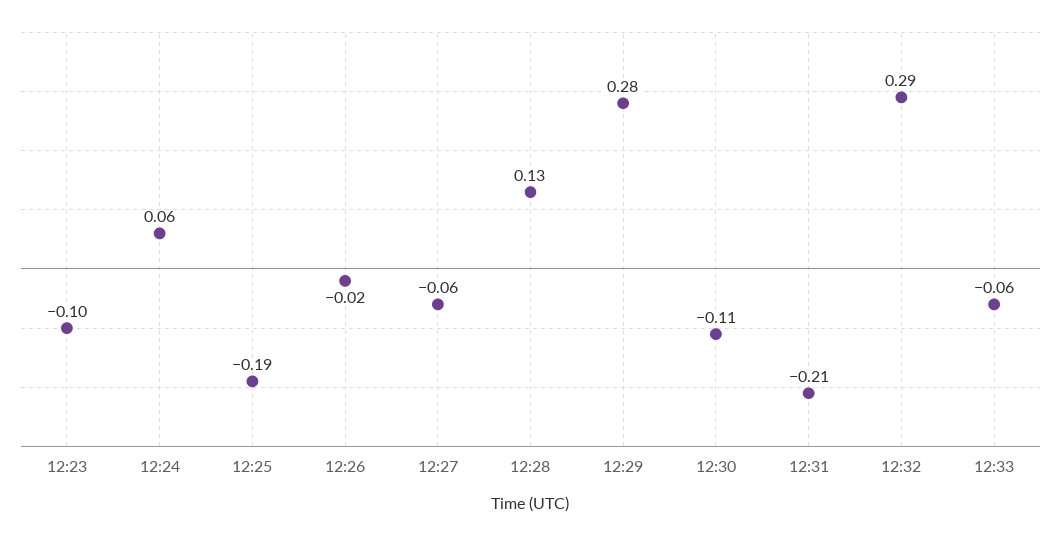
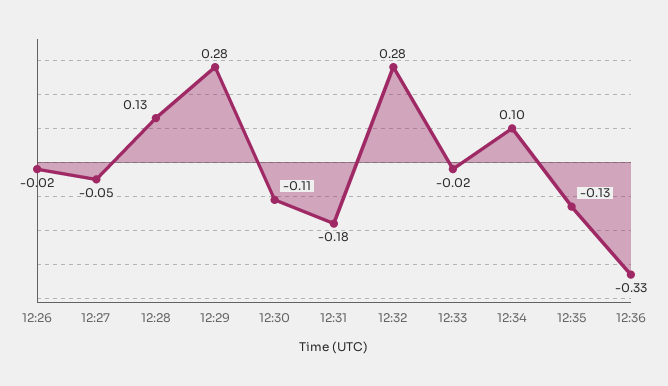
12:23: -0.1 -> none
12:24: 0.06 -> none
12:25: -0.19 -> none
12:27: -0.06 -> -0.05
12:31: -0.21 -> -0.18
12:32: 0.29 -> 0.28
12:33: -0.06 -> -0.02
12:34: none -> 0.1
12:35: none -> -0.13
12:36: none -> -0.33

